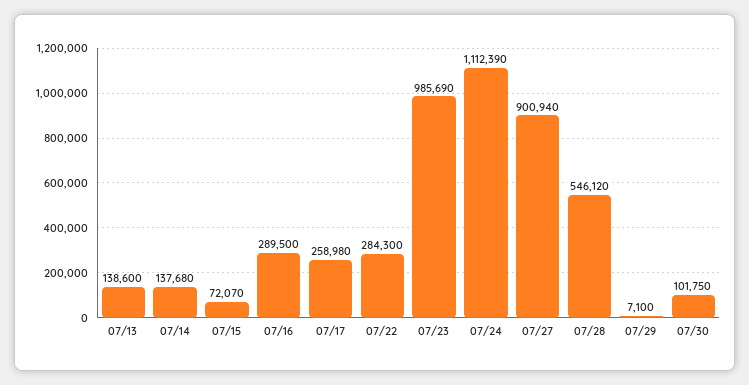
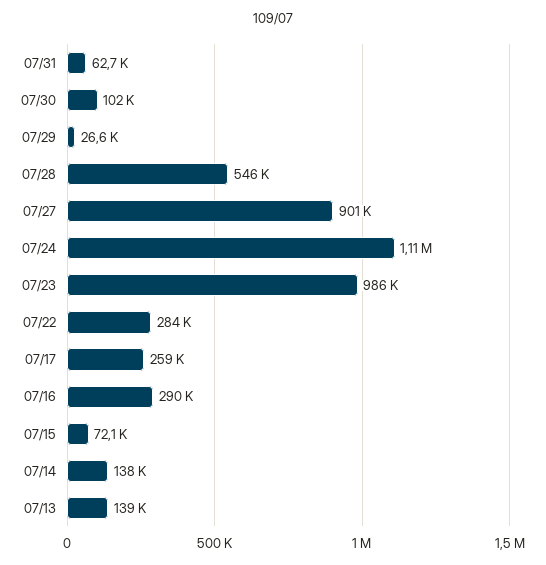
07/29: 7100 -> 26600
07/31: none -> 62700

